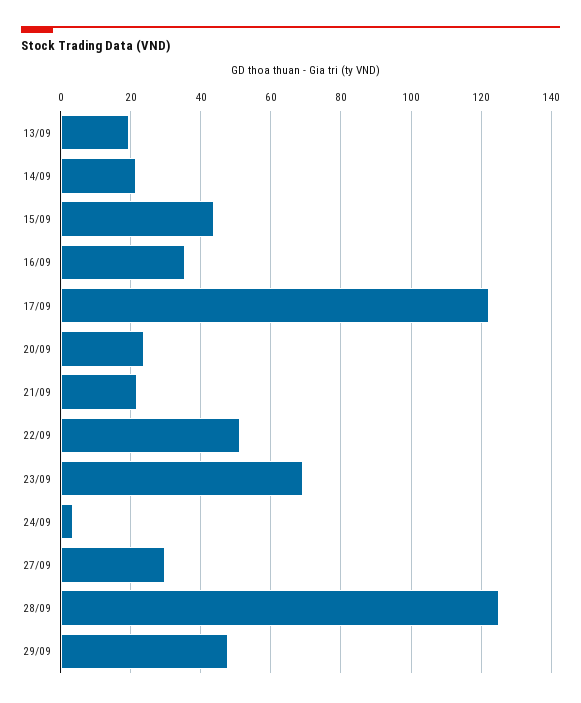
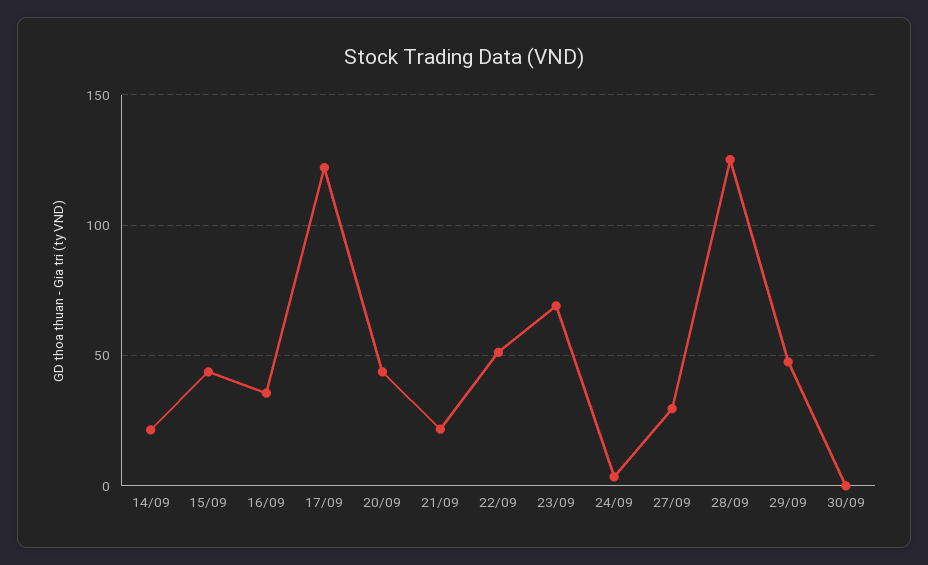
13/09: 20 -> none
20/09: 24 -> 45
30/09: none -> 0

